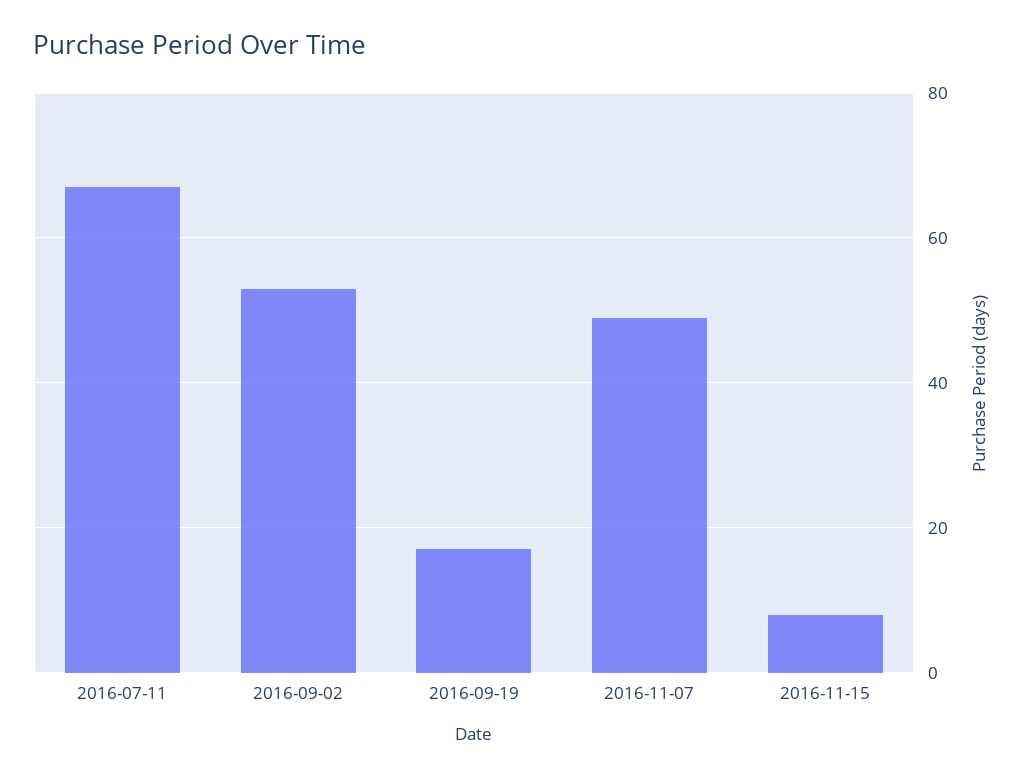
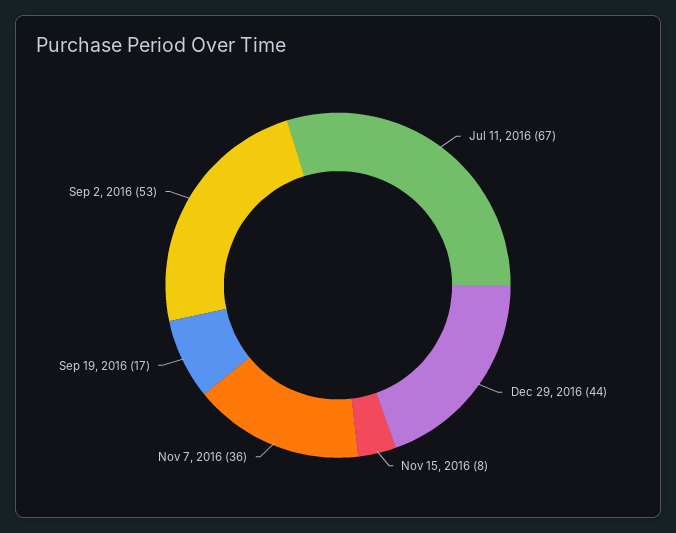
2016-11-07: 50 -> 36
Dec 29, 2016: none -> 44

